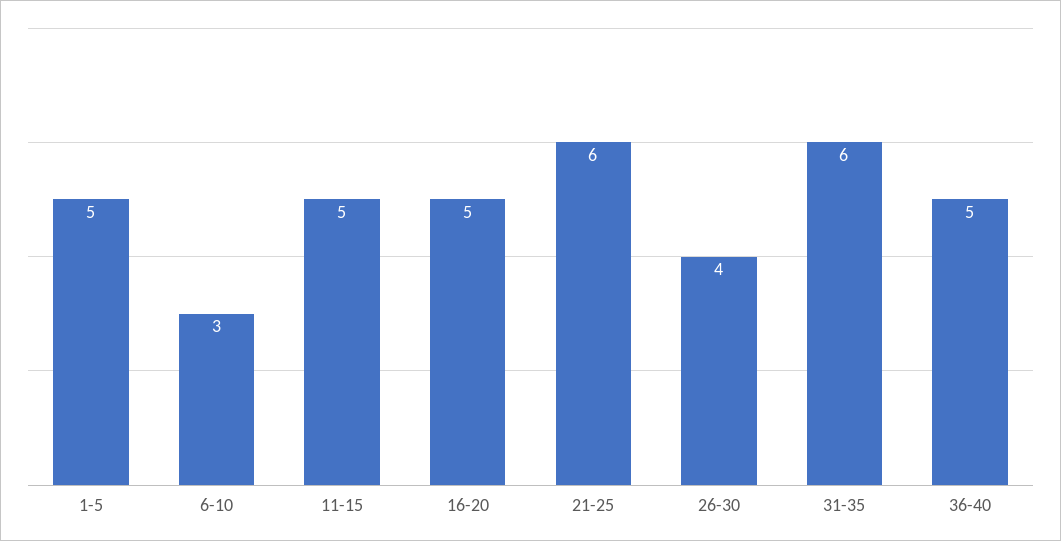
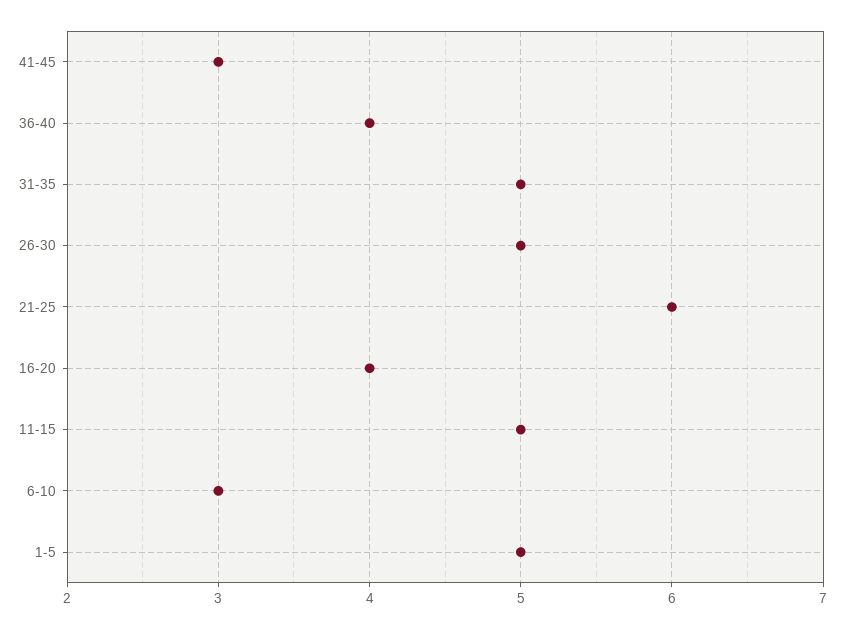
16-20: 5 -> 4
26-30: 4 -> 5
31-35: 6 -> 5
36-40: 5 -> 4
41-45: none -> 3

